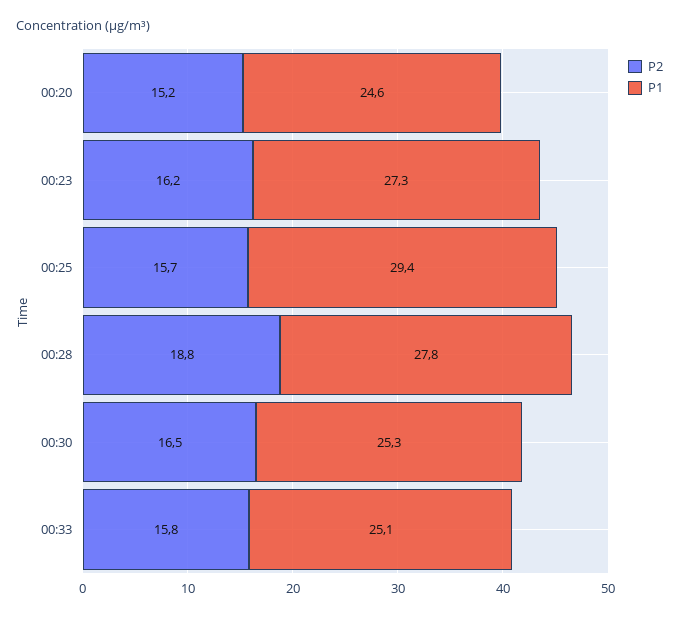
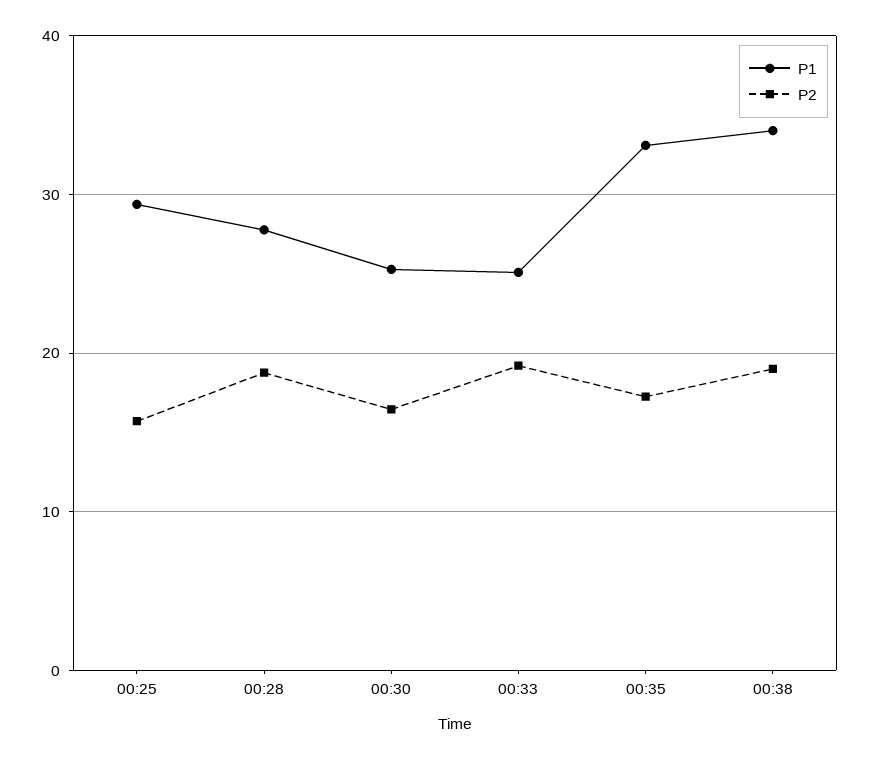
P2, 00:20: 15.2 -> none
P1, 00:20: 24.6 -> none
P2, 00:23: 16.2 -> none
P1, 00:23: 27.3 -> none
P2, 00:33: 15.8 -> 19
P1, 00:35: none -> 33
P2, 00:35: none -> 17
P1, 00:38: none -> 34
P2, 00:38: none -> 19

